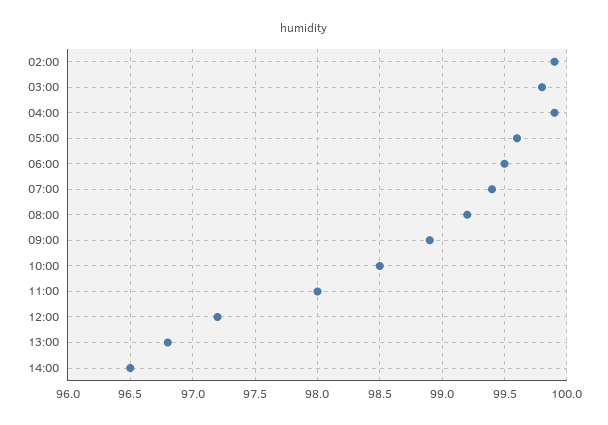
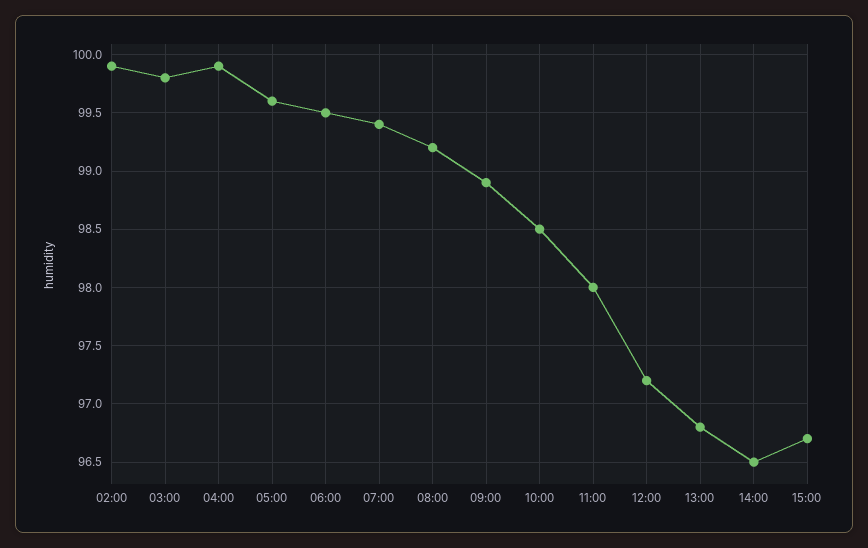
15:00: none -> 96.7

